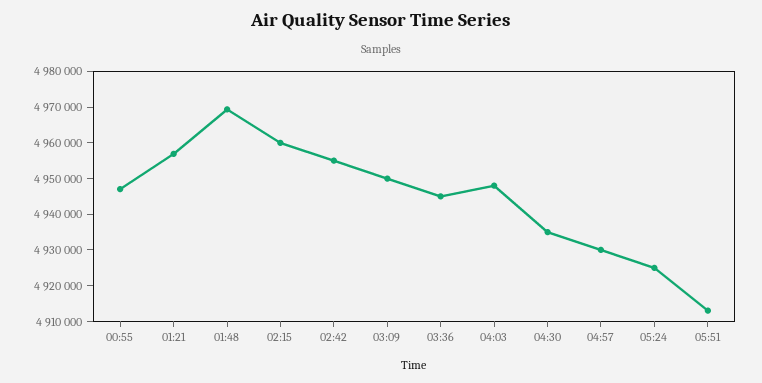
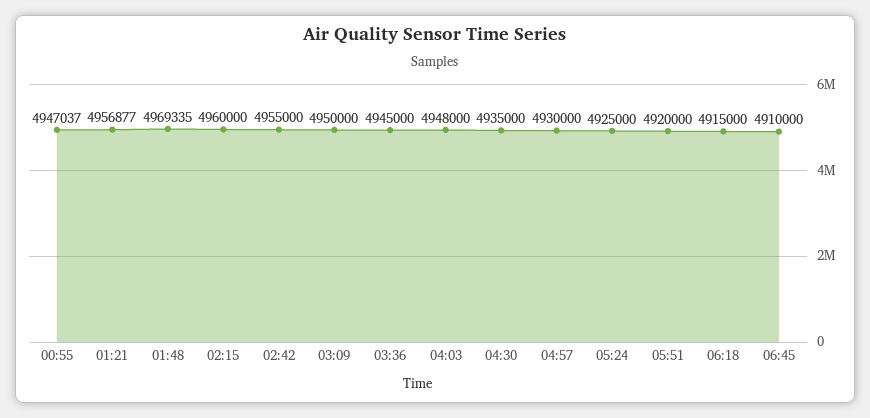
05:51: 4912500 -> 4920000
06:18: none -> 4915000
06:45: none -> 4910000

